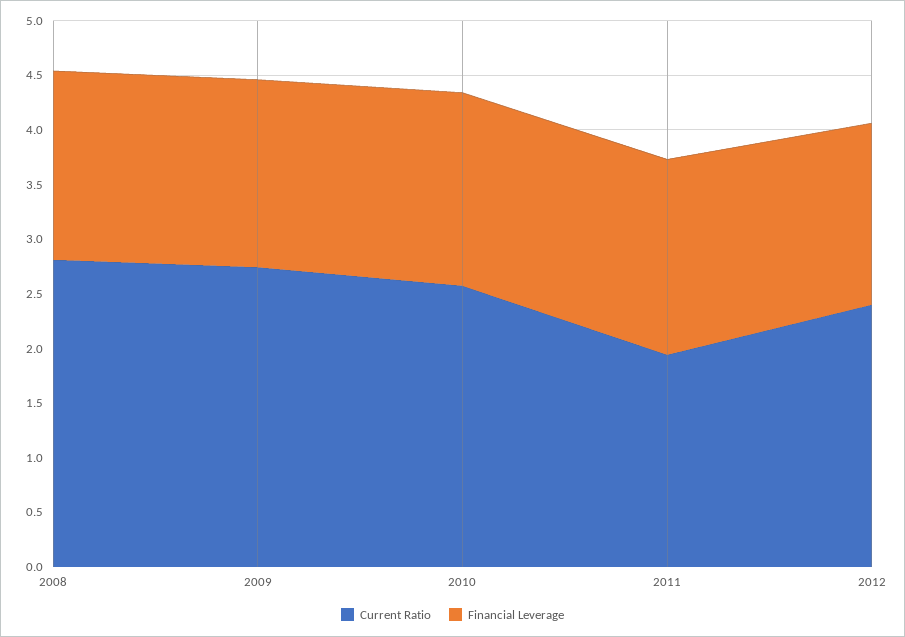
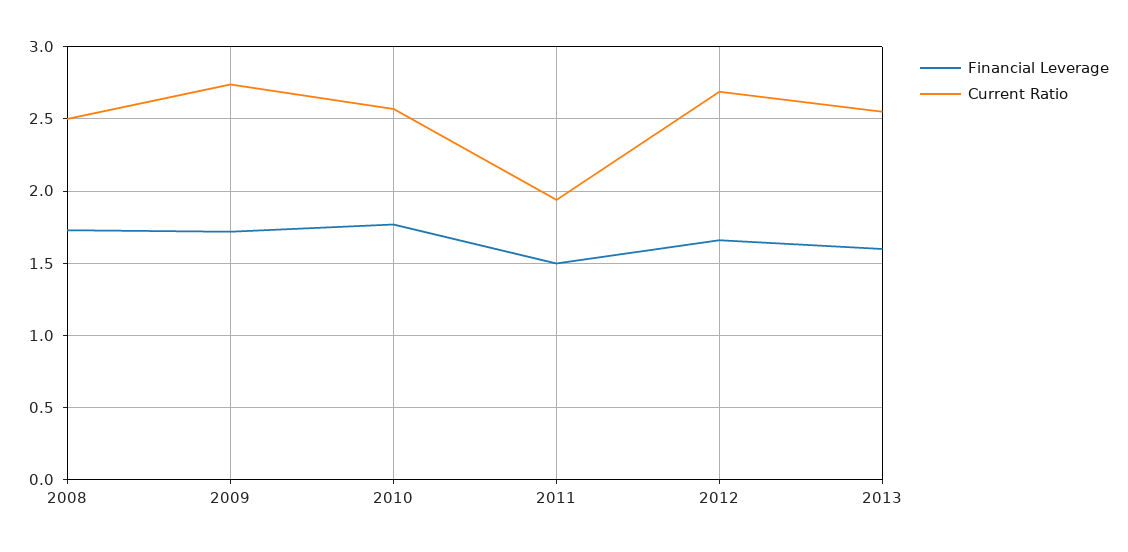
Current Ratio, 2008: 2.8 -> 2.5
Financial Leverage, 2011: 1.8 -> 1.5
Current Ratio, 2012: 2.4 -> 2.7
Financial Leverage, 2013: none -> 1.6
Current Ratio, 2013: none -> 2.55

